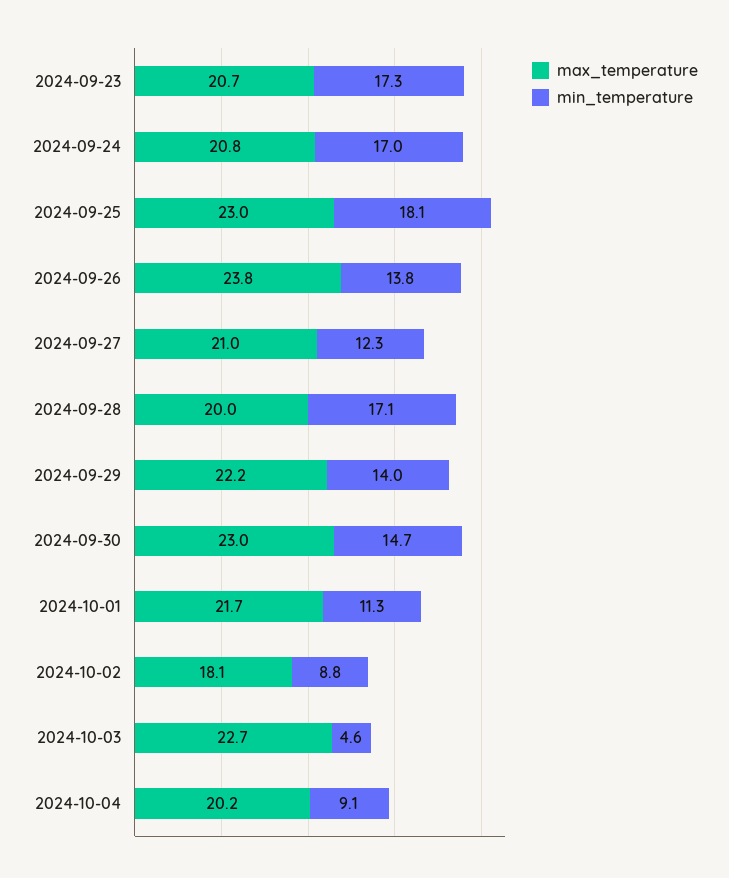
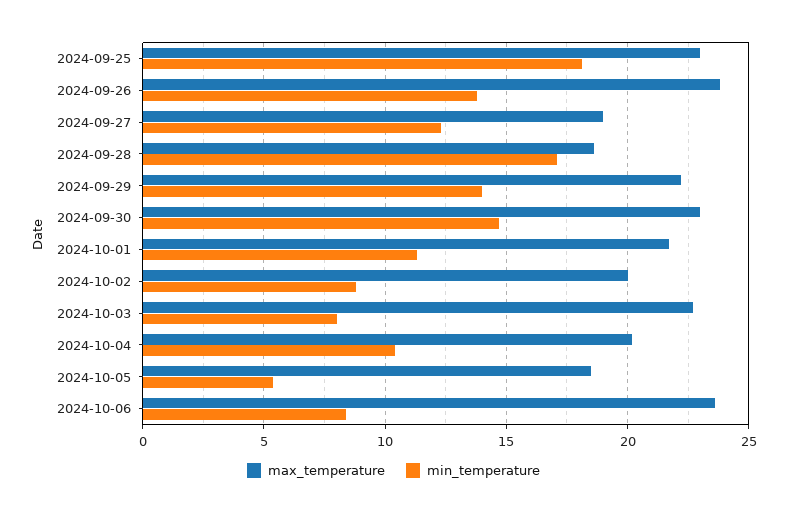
max_temperature, 2024-09-23: 20.7 -> none
min_temperature, 2024-09-23: 17.3 -> none
max_temperature, 2024-09-24: 20.8 -> none
min_temperature, 2024-09-24: 17 -> none
max_temperature, 2024-09-27: 21 -> 19
max_temperature, 2024-09-28: 20 -> 18.5
max_temperature, 2024-10-02: 18.1 -> 20
min_temperature, 2024-10-03: 4.6 -> 8
min_temperature, 2024-10-04: 9.1 -> 10.5
max_temperature, 2024-10-05: none -> 18.5
min_temperature, 2024-10-05: none -> 5.5
max_temperature, 2024-10-06: none -> 23.5
min_temperature, 2024-10-06: none -> 8.5

